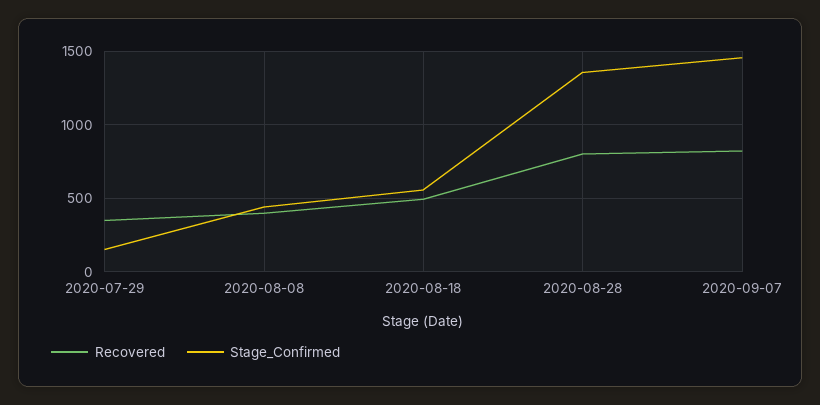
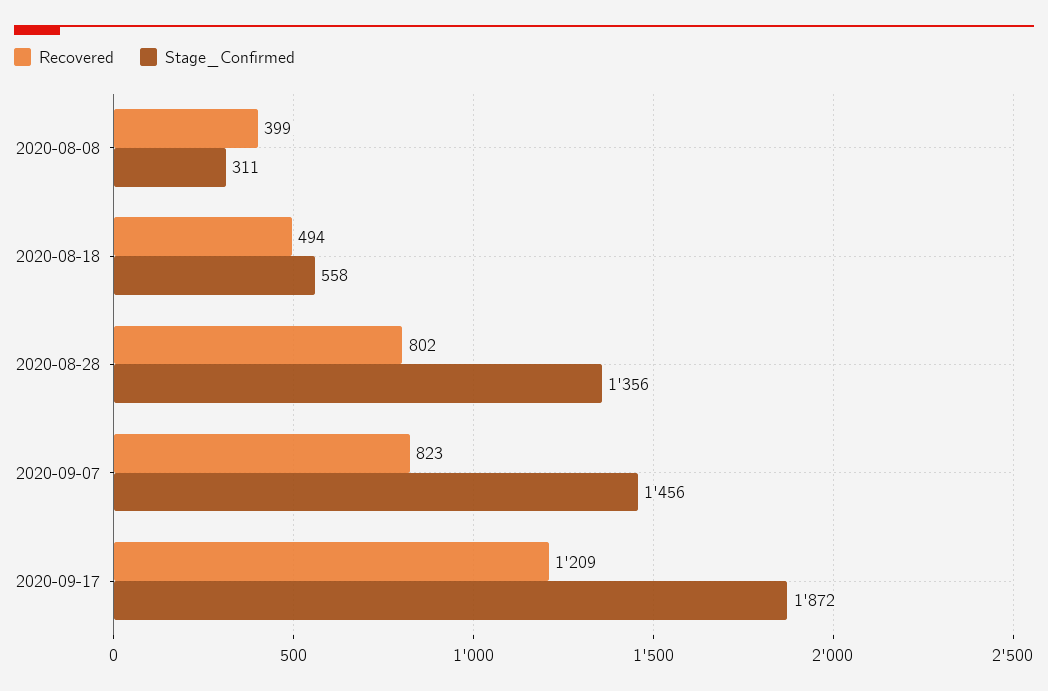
Recovered, 2020-07-29: 350 -> none
Stage_Confirmed, 2020-07-29: 150 -> none
Stage_Confirmed, 2020-08-08: 450 -> 311
Recovered, 2020-09-17: none -> 1209
Stage_Confirmed, 2020-09-17: none -> 1872

